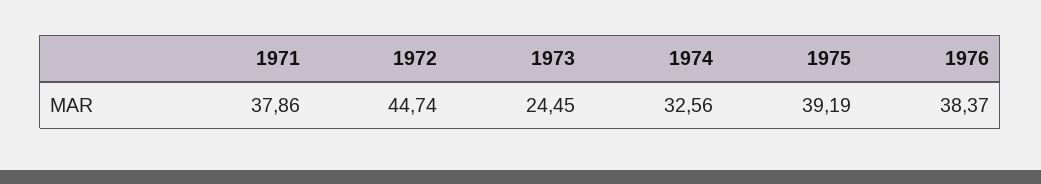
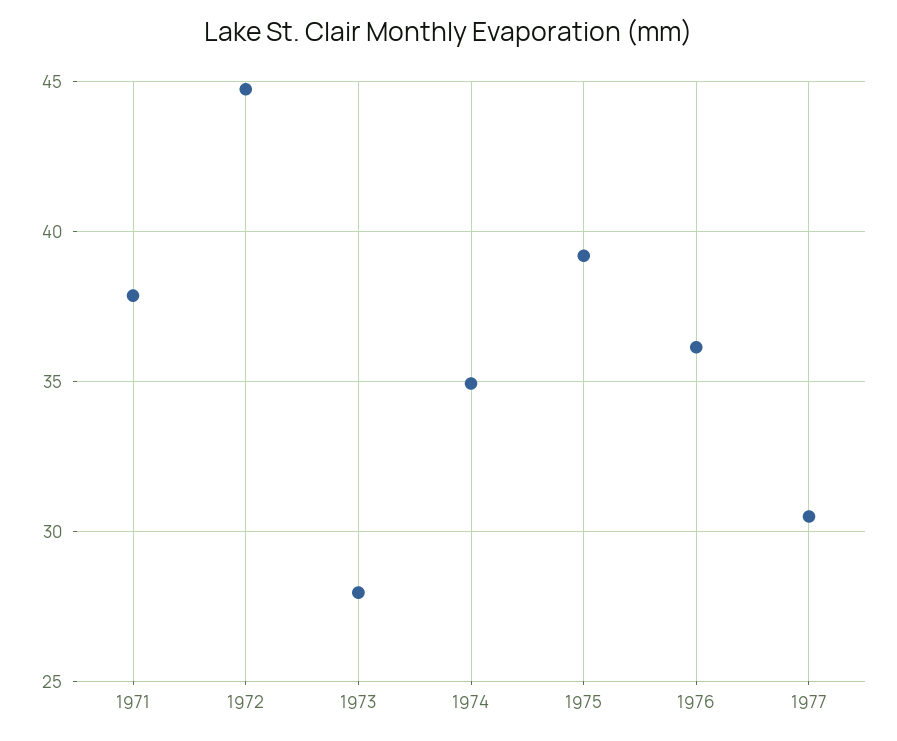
1973: 24.45 -> 28
1974: 32.56 -> 35
1976: 38.37 -> 36
1977: none -> 30.5

